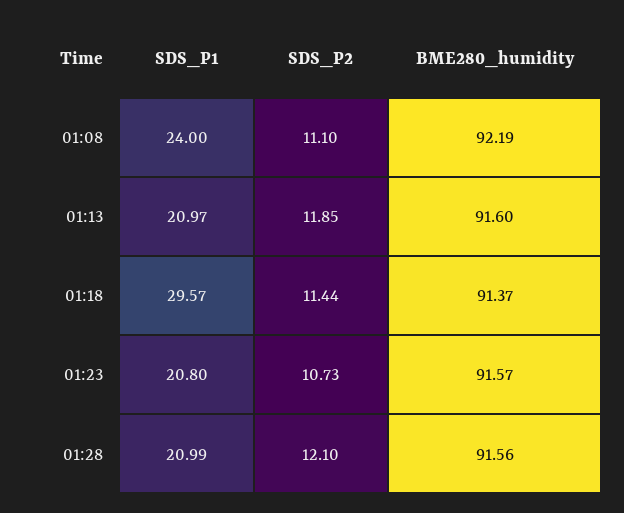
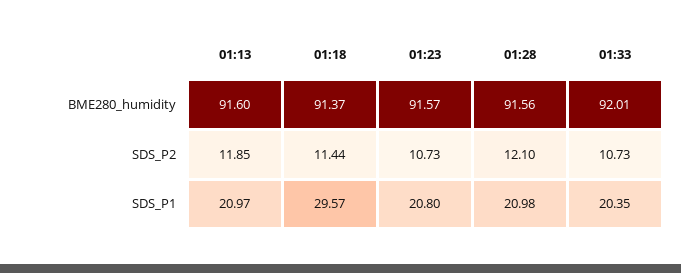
SDS_P1, 01:08: 24 -> none
SDS_P2, 01:08: 11.1 -> none
BME280_humidity, 01:08: 92.19 -> none
SDS_P1, 01:28: 20.99 -> 20.98
BME280_humidity, 01:33: none -> 92.01
SDS_P2, 01:33: none -> 10.73
SDS_P1, 01:33: none -> 20.35

